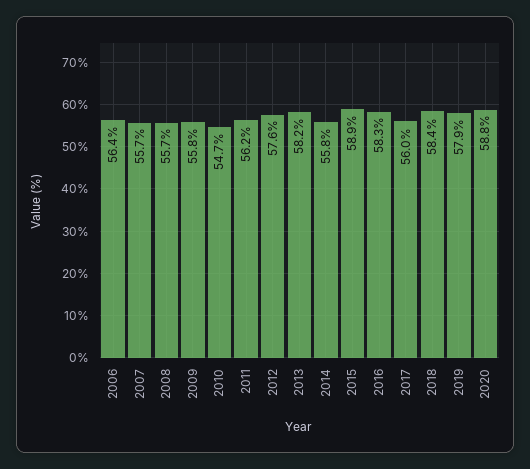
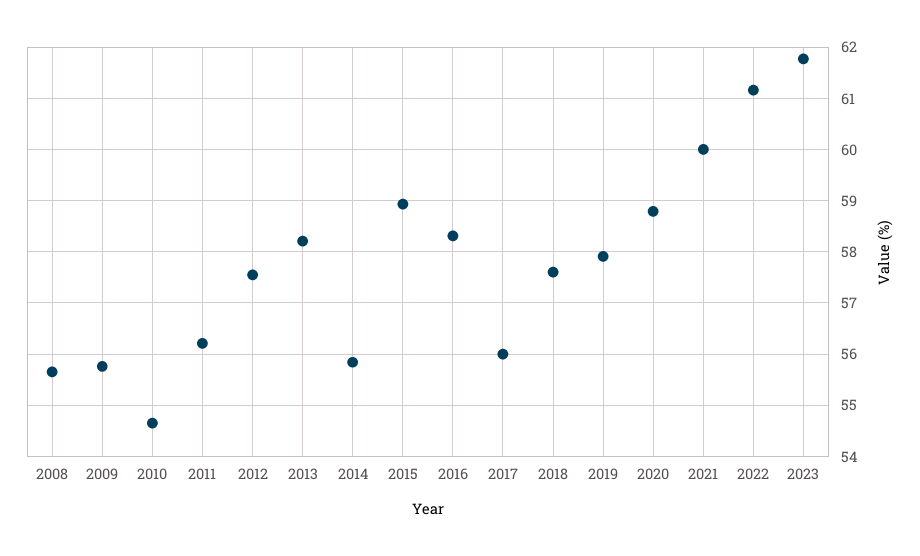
2006: 56.4 -> none
2007: 55.7 -> none
2018: 58.4 -> 57.6
2021: none -> 60
2022: none -> 61.2
2023: none -> 61.8

